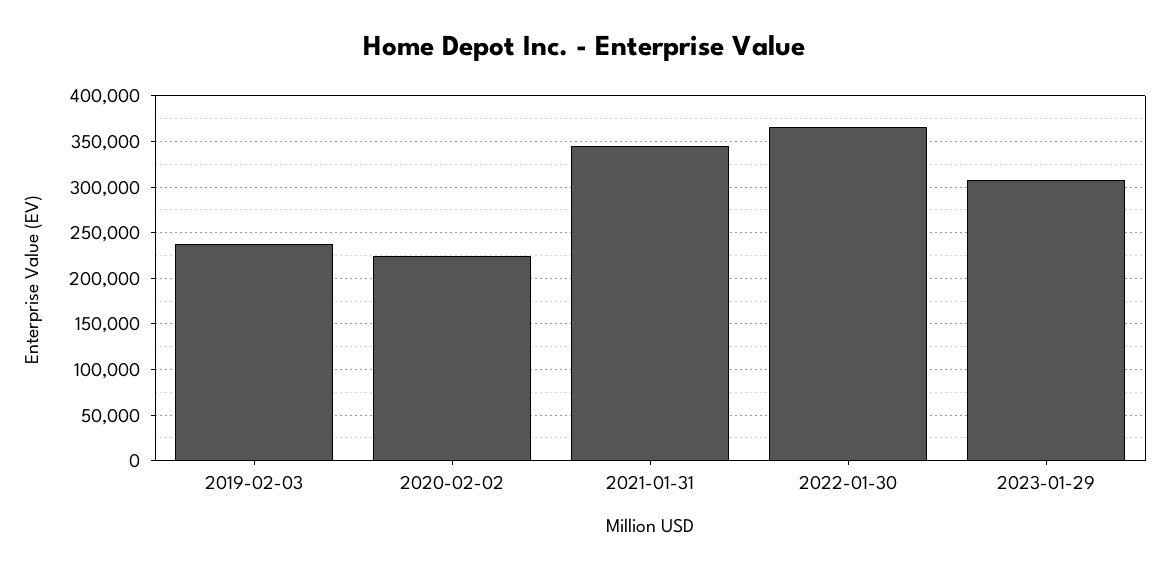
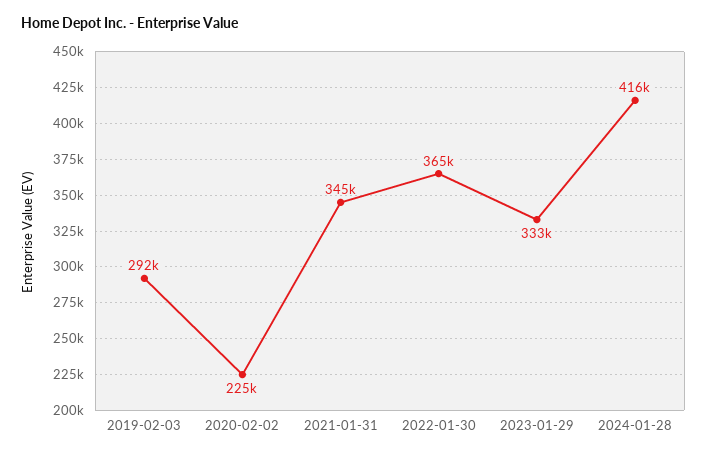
2019-02-03: 240000 -> 292000
2023-01-29: 310000 -> 333000
2024-01-28: none -> 416000

